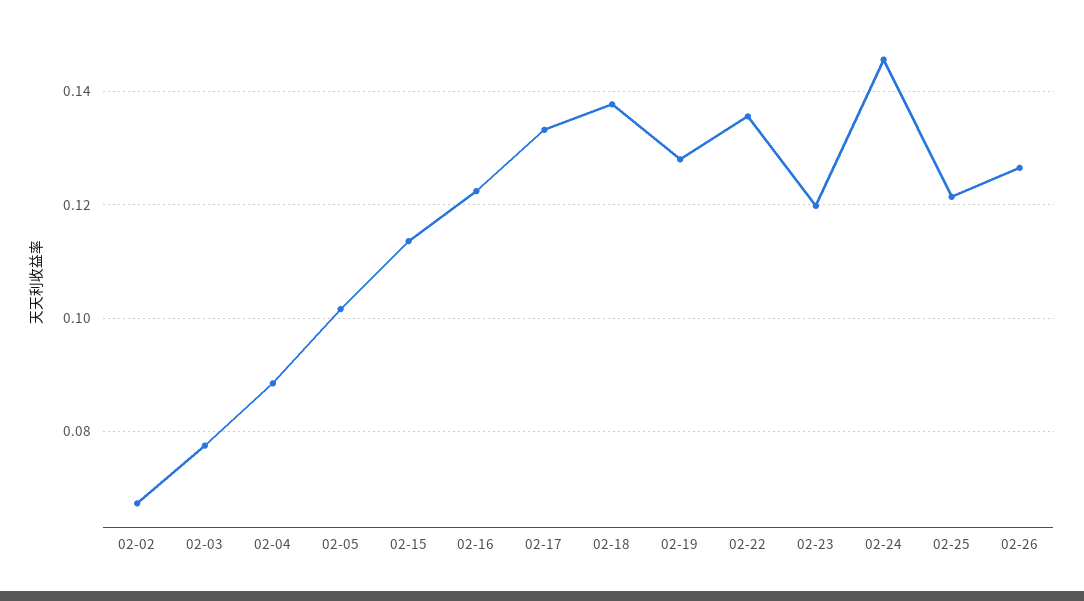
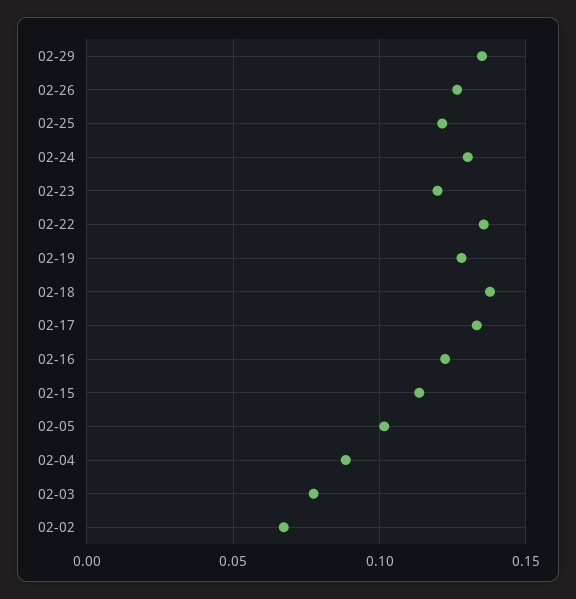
02-24: 0.146 -> 0.13
02-29: none -> 0.135

